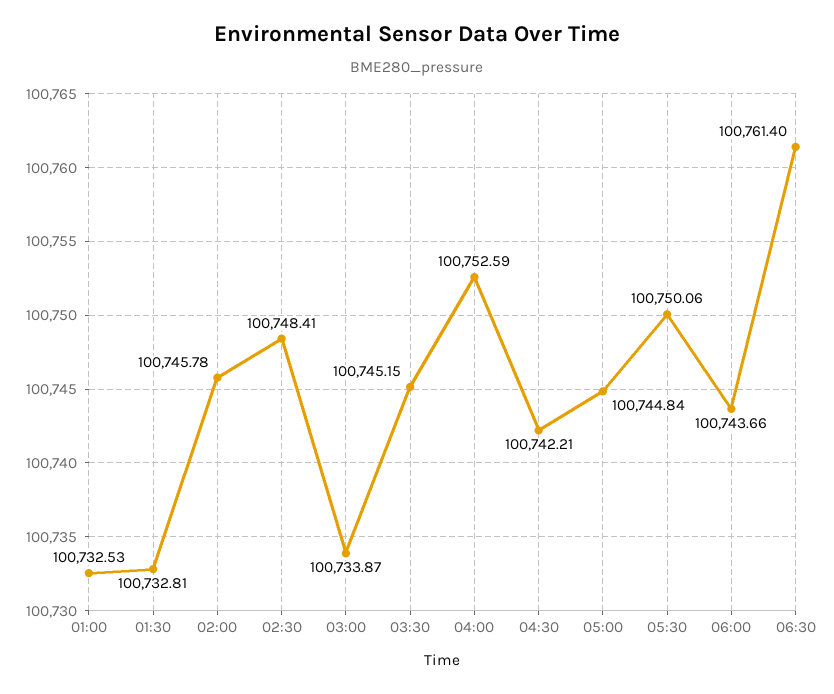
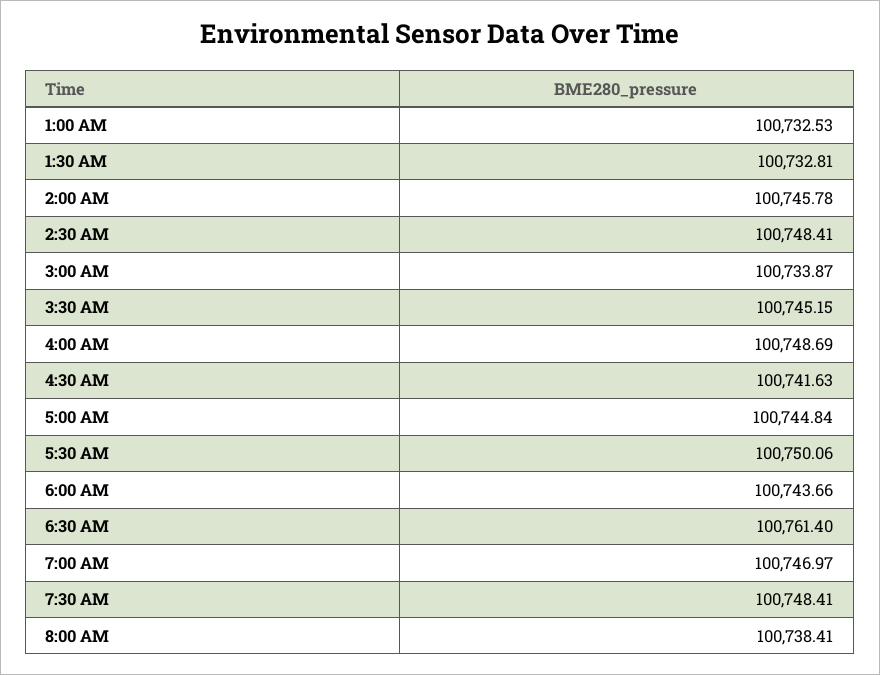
04:00: 100752.59 -> 100748.69
04:30: 100742.21 -> 100741.63
7:00 AM: none -> 100746.97
7:30 AM: none -> 100748.41
8:00 AM: none -> 100738.41

